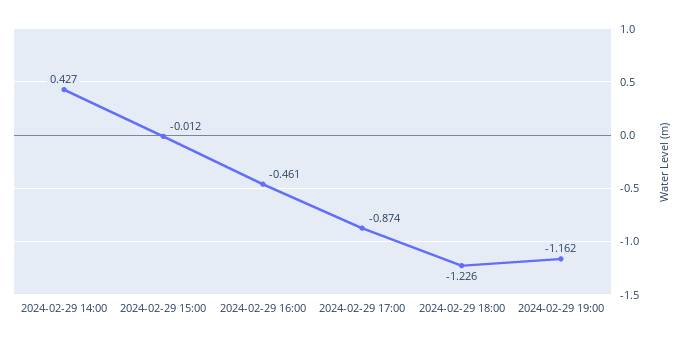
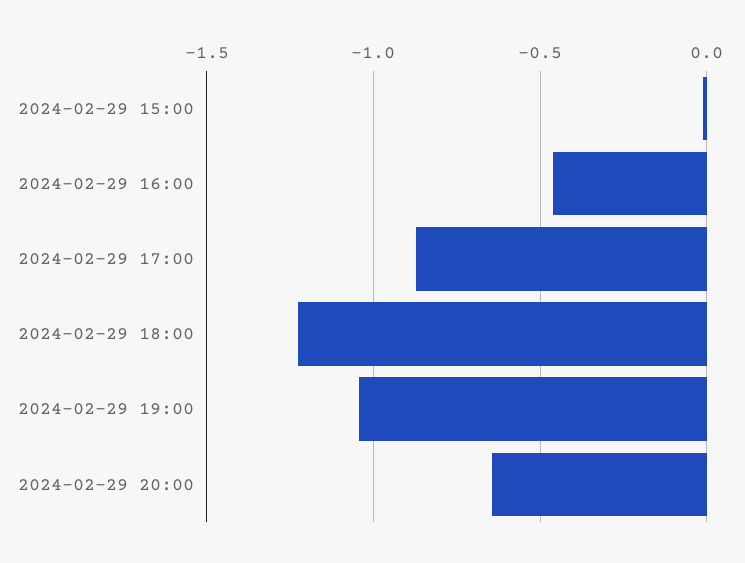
2024-02-29 14:00: 0.427 -> none
2024-02-29 19:00: -1.162 -> -1.05
2024-02-29 20:00: none -> -0.65

